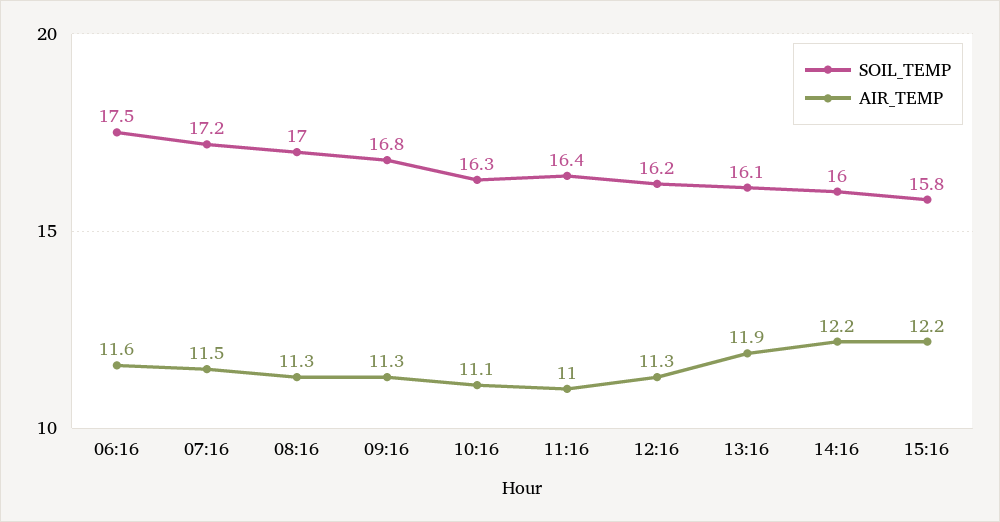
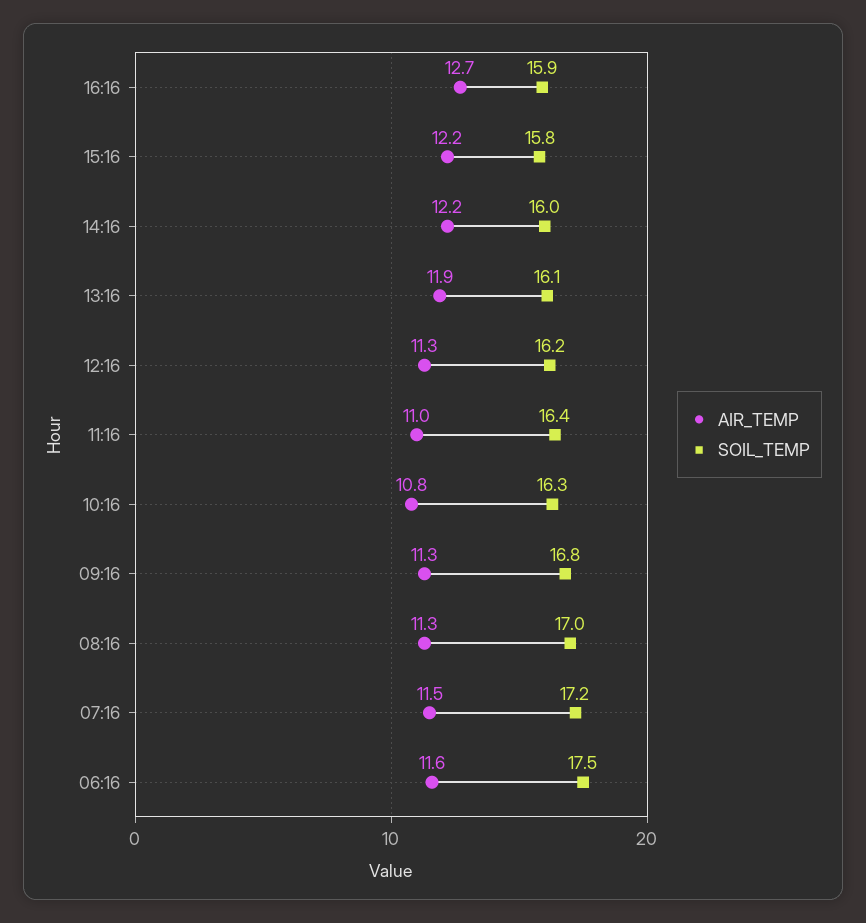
AIR_TEMP, 10:16: 11.1 -> 10.8
AIR_TEMP, 16:16: none -> 12.7
SOIL_TEMP, 16:16: none -> 15.9

